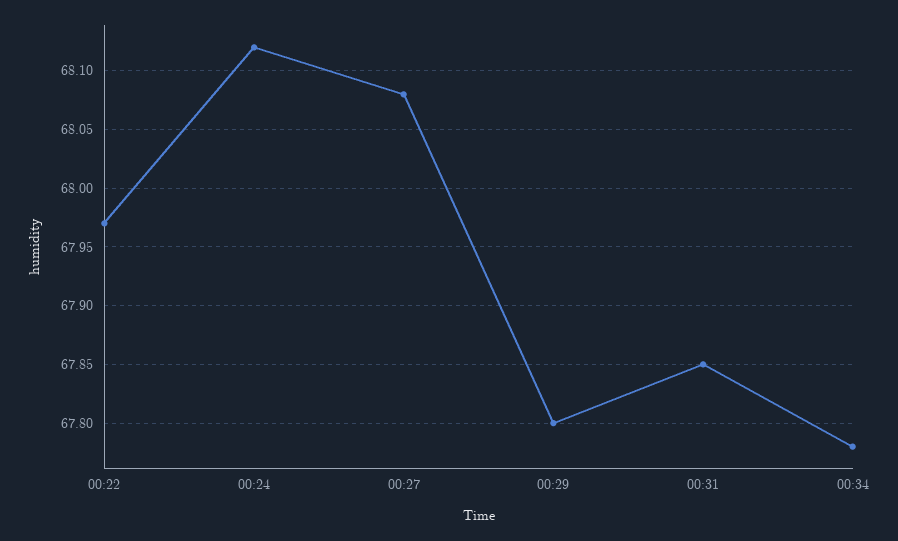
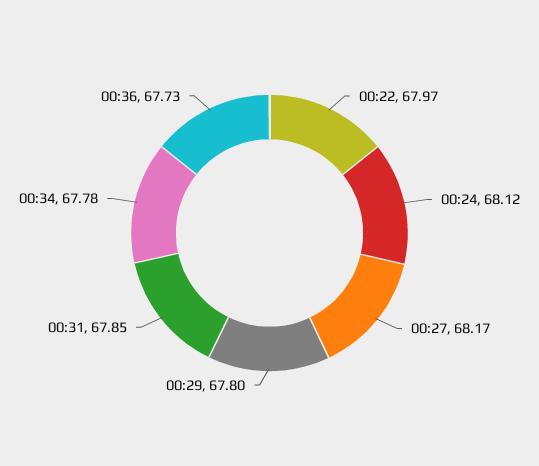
00:27: 68.08 -> 68.17
00:36: none -> 67.73

